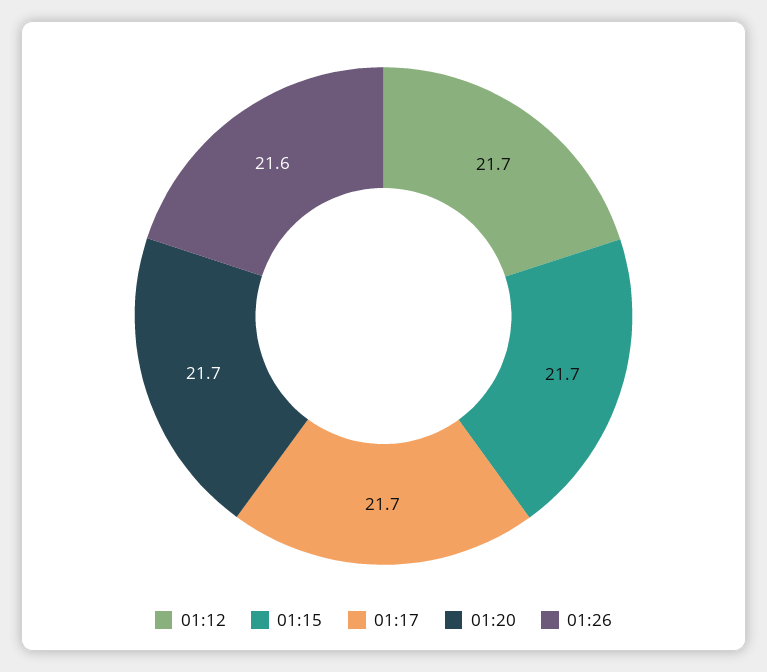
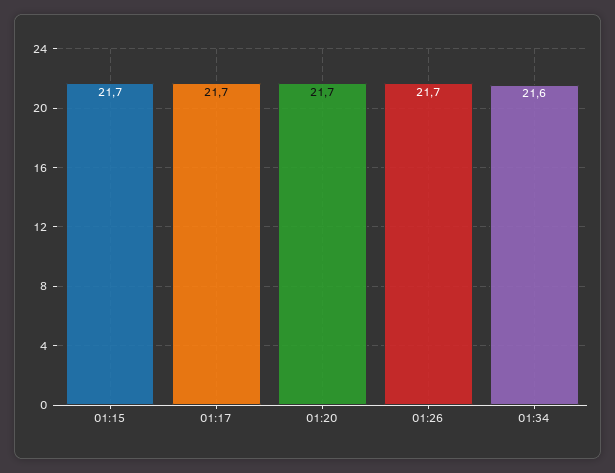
01:12: 21.7 -> none
01:26: 21.6 -> 21.7
01:34: none -> 21.6

